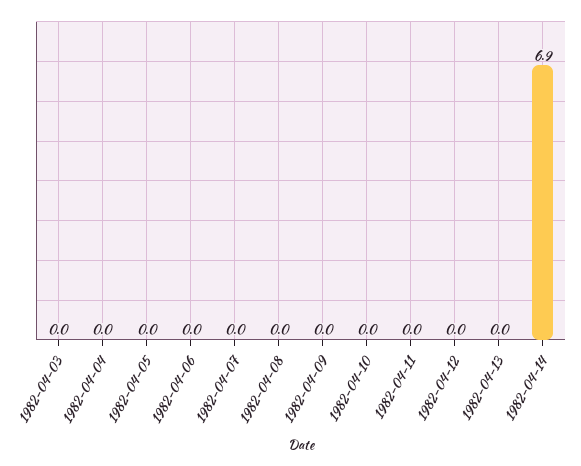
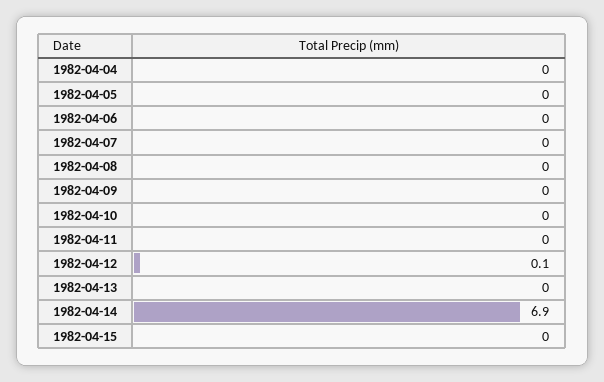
1982-04-03: 0 -> none
1982-04-12: 0 -> 0.1
1982-04-15: none -> 0

